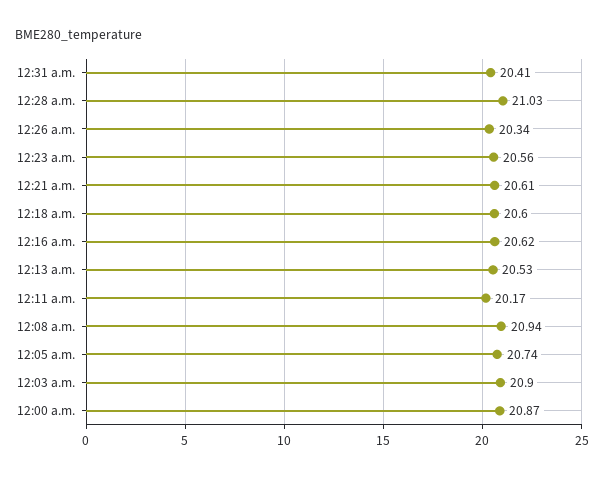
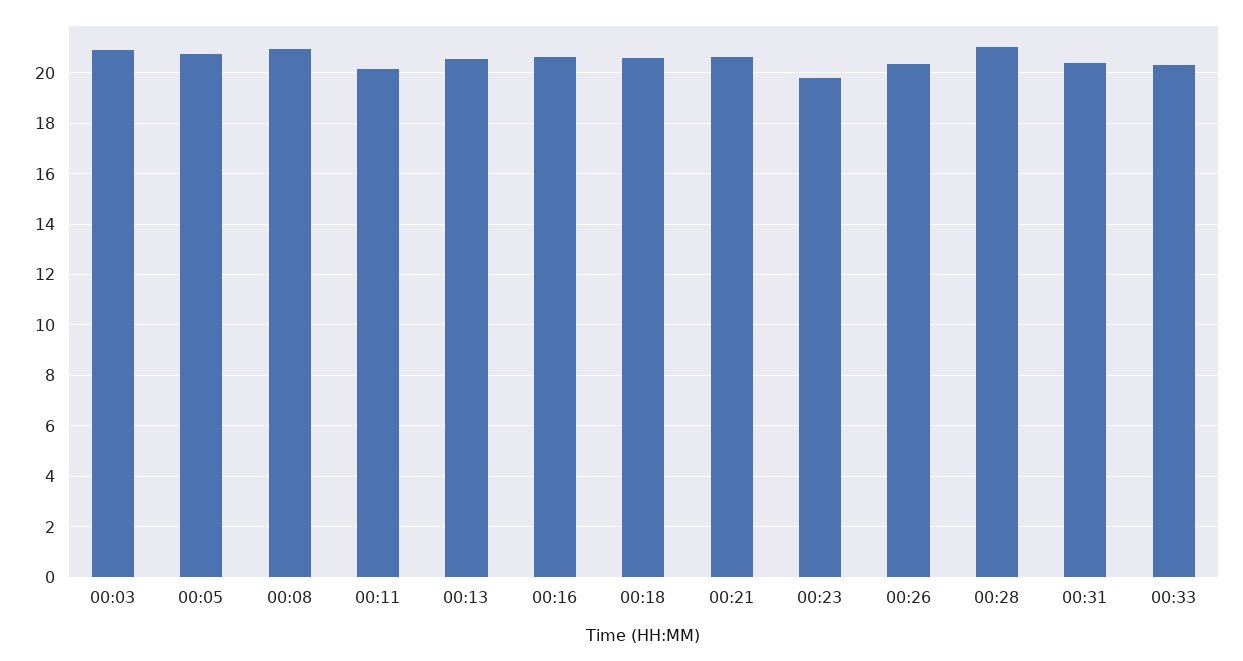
12:23 a.m.: 20.56 -> 19.75
12:00 a.m.: 20.87 -> none
00:33: none -> 20.25

